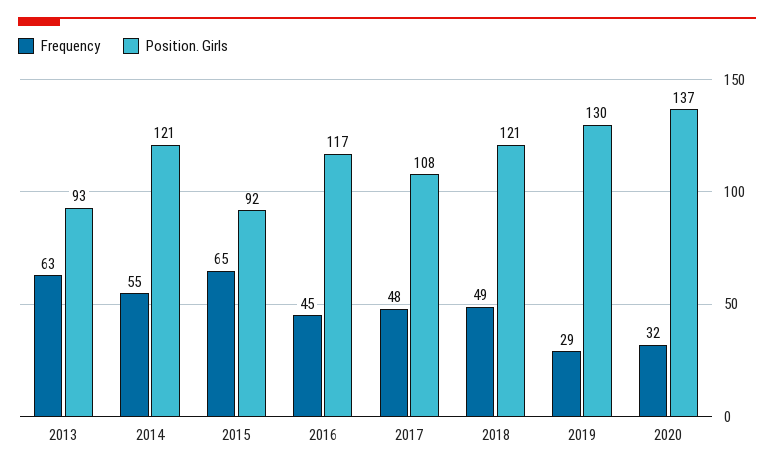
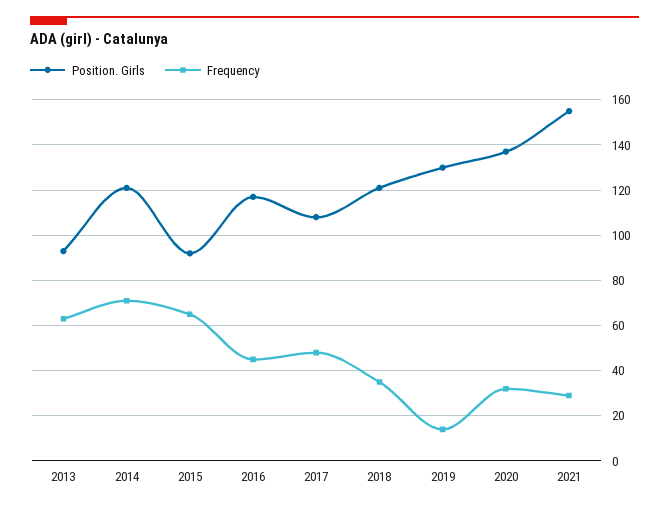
Frequency, 2014: 55 -> 70
Frequency, 2018: 49 -> 35
Frequency, 2019: 29 -> 15
Position. Girls, 2021: none -> 155
Frequency, 2021: none -> 30

